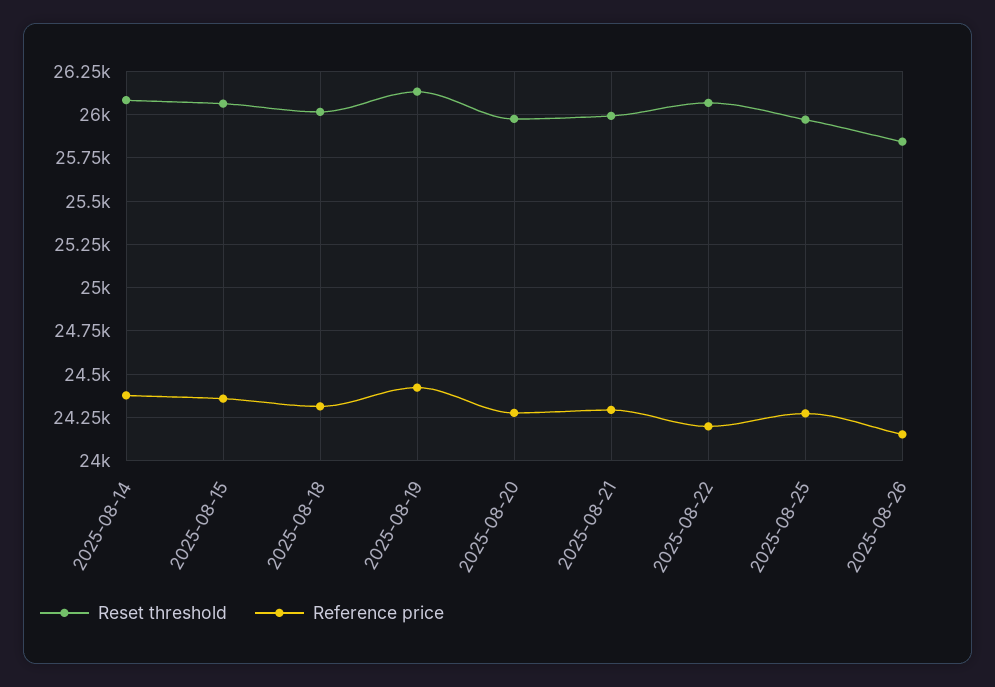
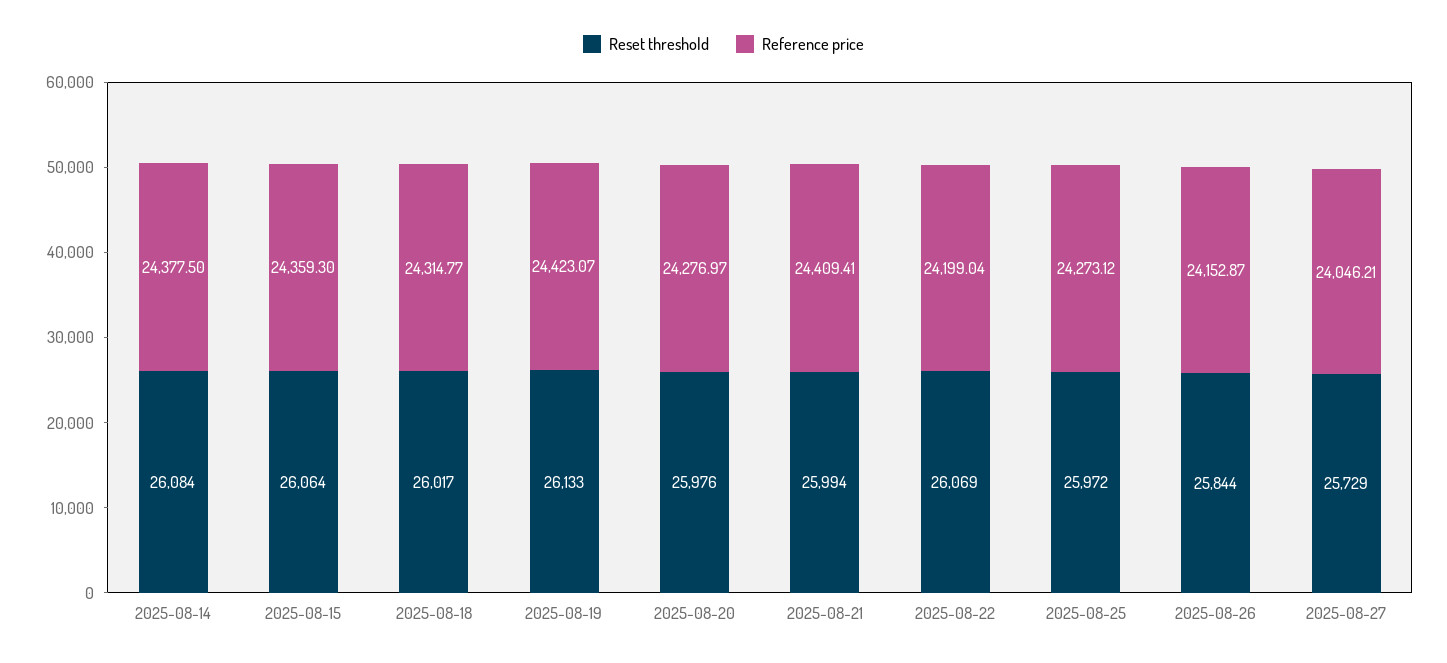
Reference price, 2025-08-21: 24300 -> 24409.41
Reset threshold, 2025-08-27: none -> 25729
Reference price, 2025-08-27: none -> 24046.21

